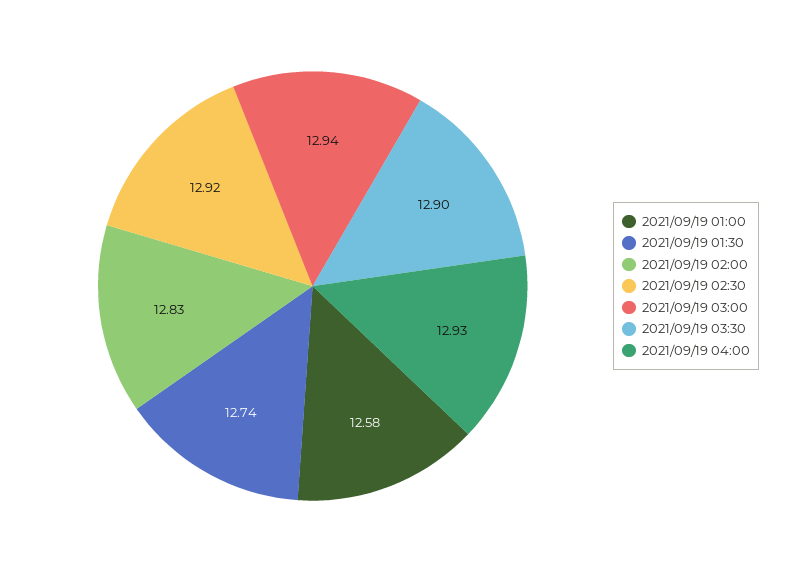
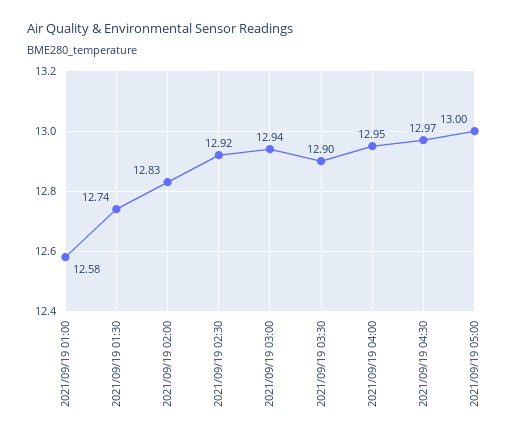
2021/09/19 04:00: 12.93 -> 12.95
2021/09/19 04:30: none -> 12.97
2021/09/19 05:00: none -> 13

